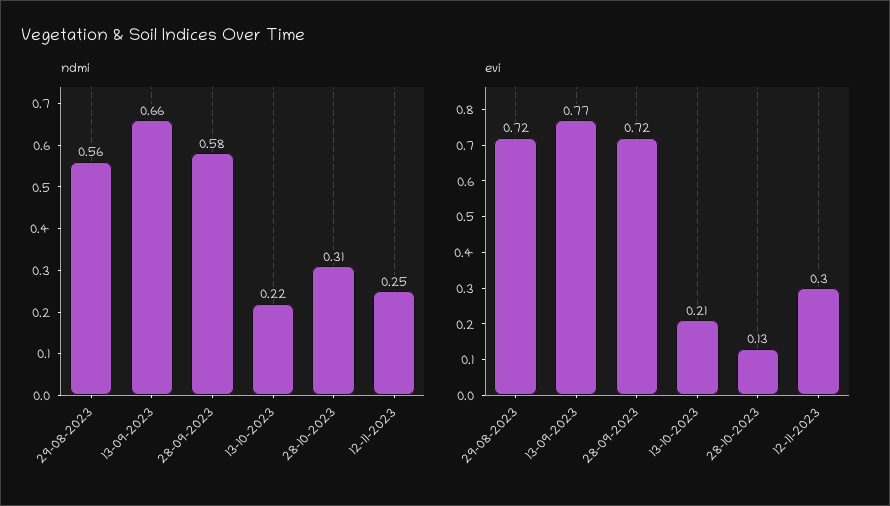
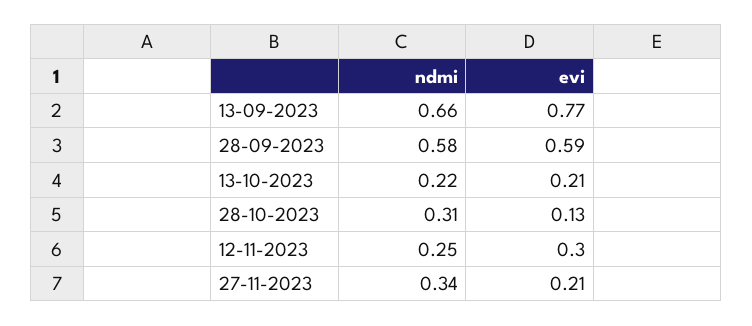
ndmi, 29-08-2023: 0.56 -> none
evi, 29-08-2023: 0.72 -> none
evi, 28-09-2023: 0.72 -> 0.59
ndmi, 27-11-2023: none -> 0.34
evi, 27-11-2023: none -> 0.21

